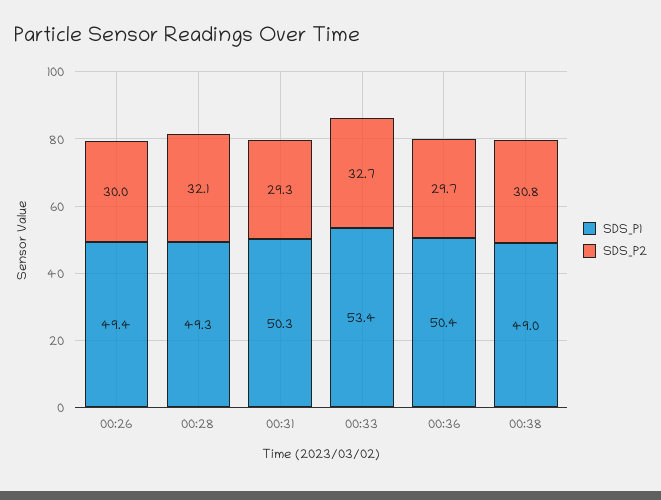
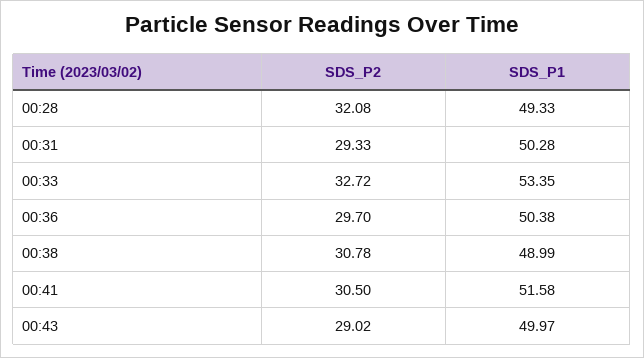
SDS_P1, 00:26: 49.4 -> none
SDS_P2, 00:26: 30 -> none
SDS_P2, 00:41: none -> 30.5
SDS_P1, 00:41: none -> 51.58
SDS_P2, 00:43: none -> 29.02
SDS_P1, 00:43: none -> 49.97

